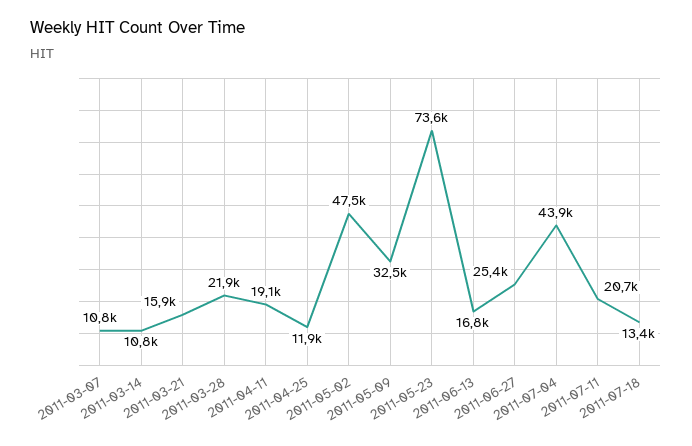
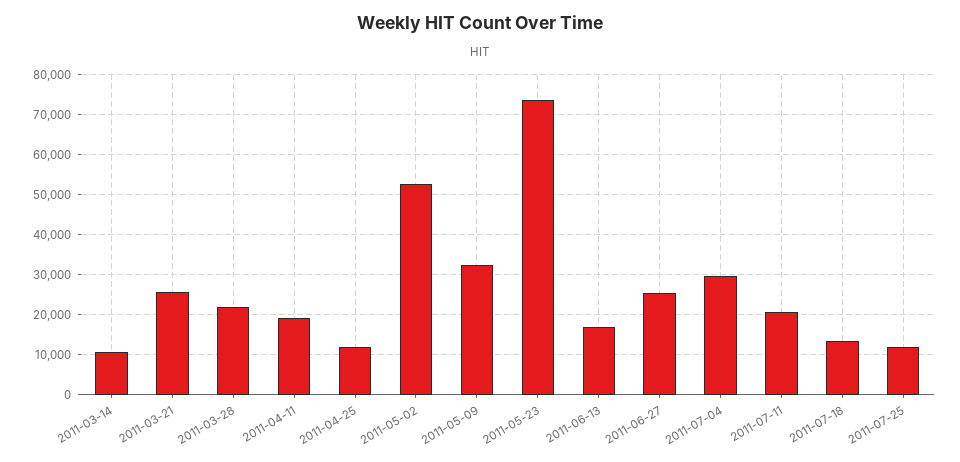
2011-03-07: 10800 -> none
2011-03-21: 15900 -> 26000
2011-05-02: 47500 -> 52000
2011-07-04: 43900 -> 30000
2011-07-25: none -> 12000

